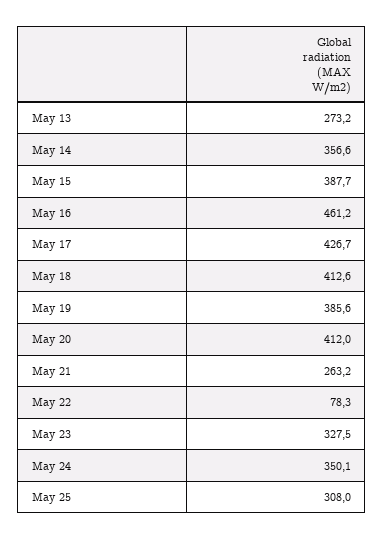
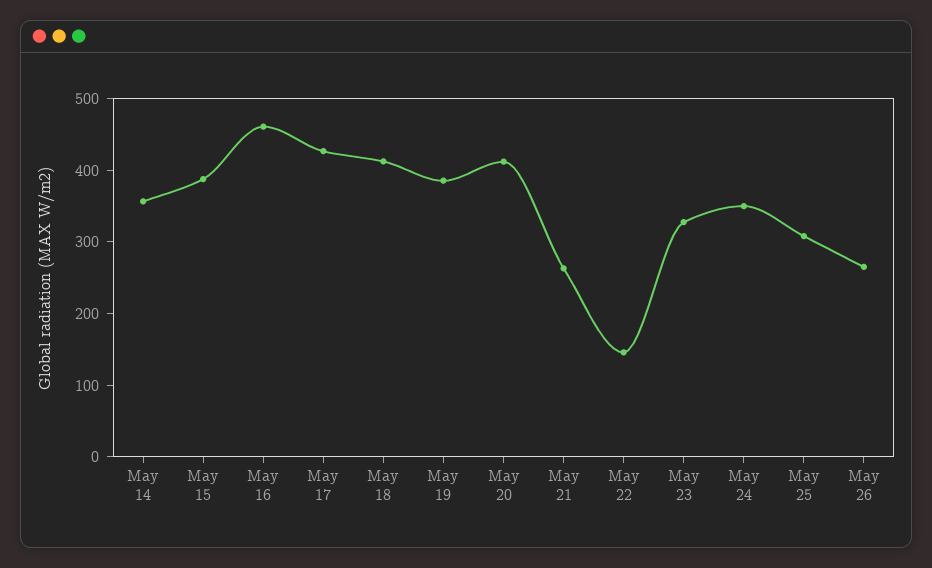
May 13: 273.2 -> none
May 22: 78.3 -> 140
May 26: none -> 260

